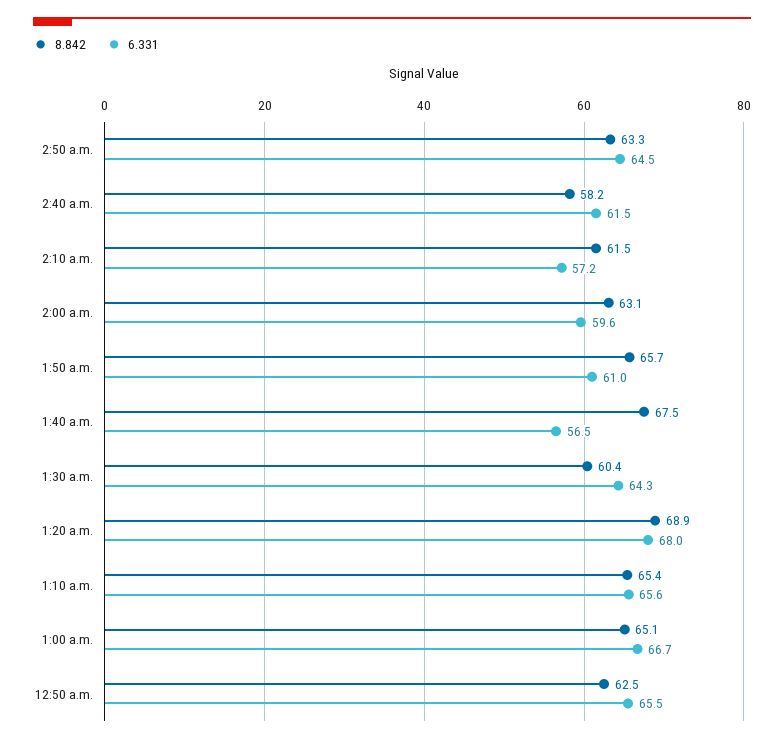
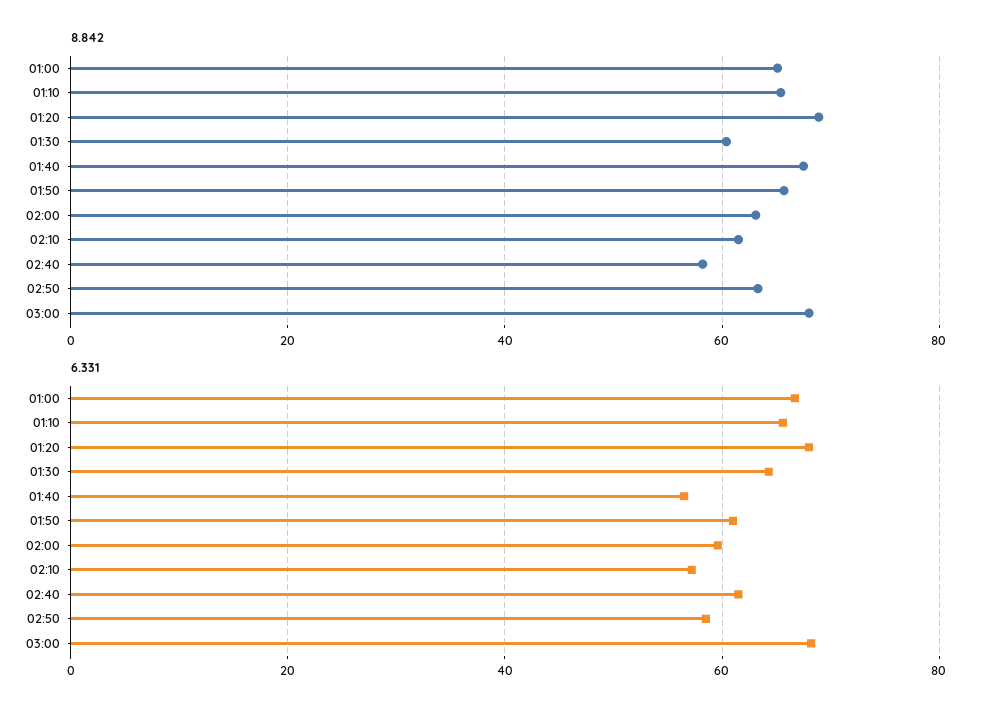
6.331, 2:50 a.m.: 64.5 -> 58
8.842, 12:50 a.m.: 62.5 -> none
6.331, 12:50 a.m.: 65.5 -> none
8.842, 03:00: none -> 68
6.331, 03:00: none -> 68

